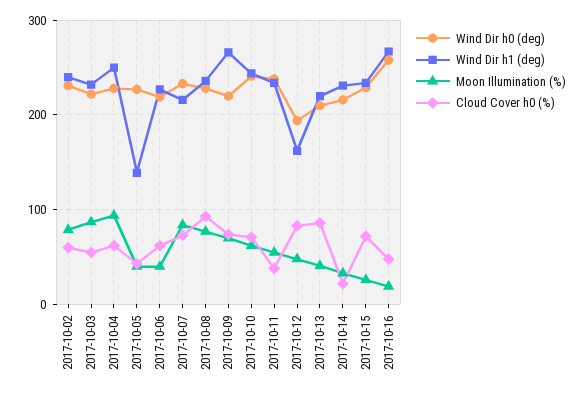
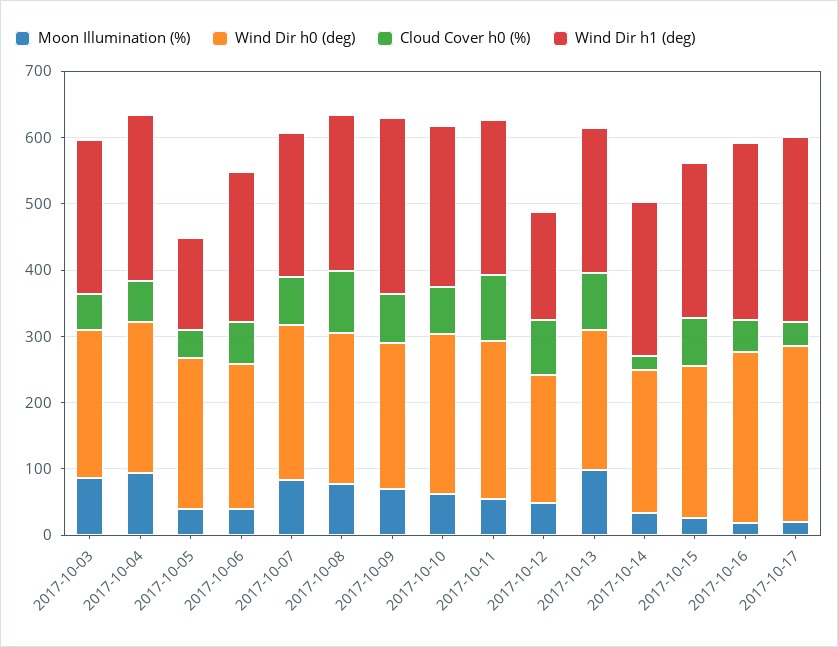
Wind Dir h0 (deg), 2017-10-02: 230 -> none
Wind Dir h1 (deg), 2017-10-02: 240 -> none
Moon Illumination (%), 2017-10-02: 80 -> none
Cloud Cover h0 (%), 2017-10-02: 60 -> none
Cloud Cover h0 (%), 2017-10-11: 40 -> 100
Moon Illumination (%), 2017-10-13: 40 -> 100
Moon Illumination (%), 2017-10-17: none -> 20
Wind Dir h0 (deg), 2017-10-17: none -> 260
Cloud Cover h0 (%), 2017-10-17: none -> 40
Wind Dir h1 (deg), 2017-10-17: none -> 280

